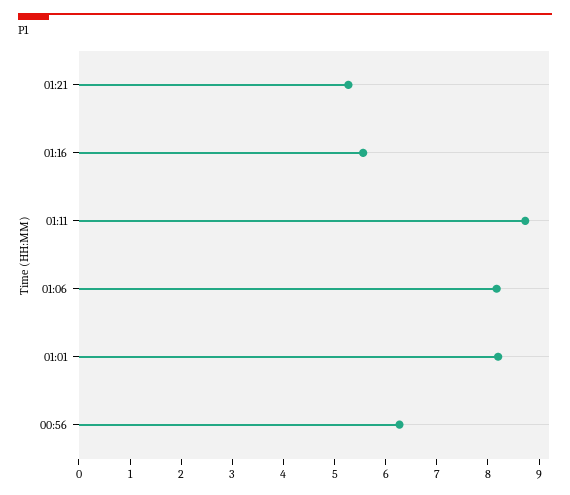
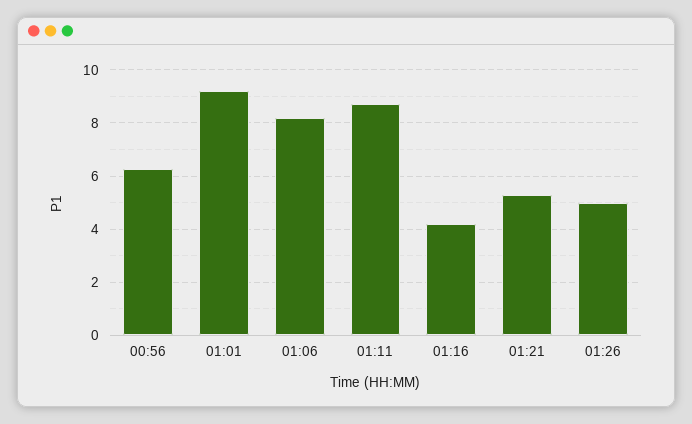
01:16: 5.6 -> 4.25
01:01: 8.2 -> 9.25
01:26: none -> 5

